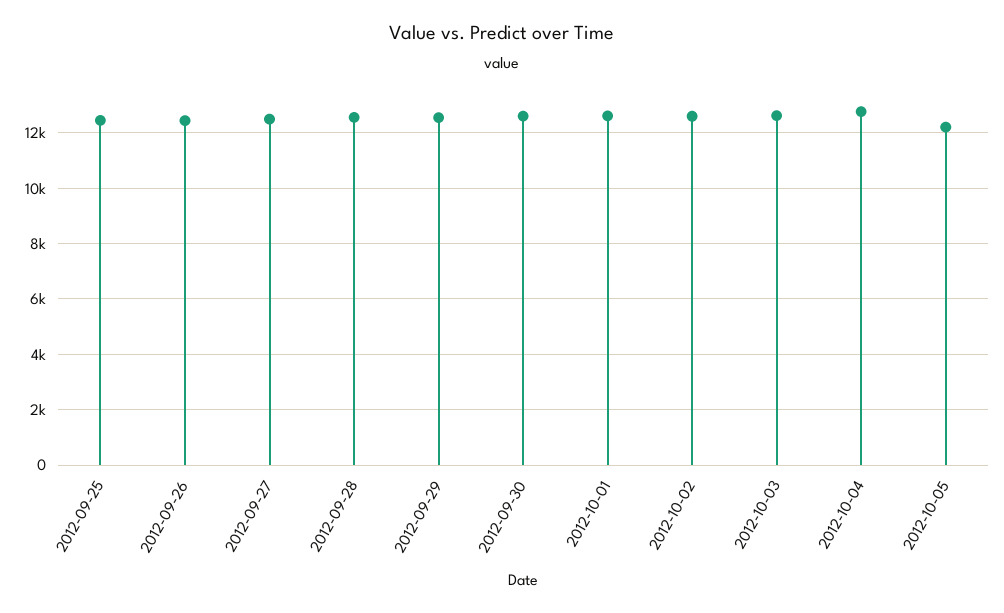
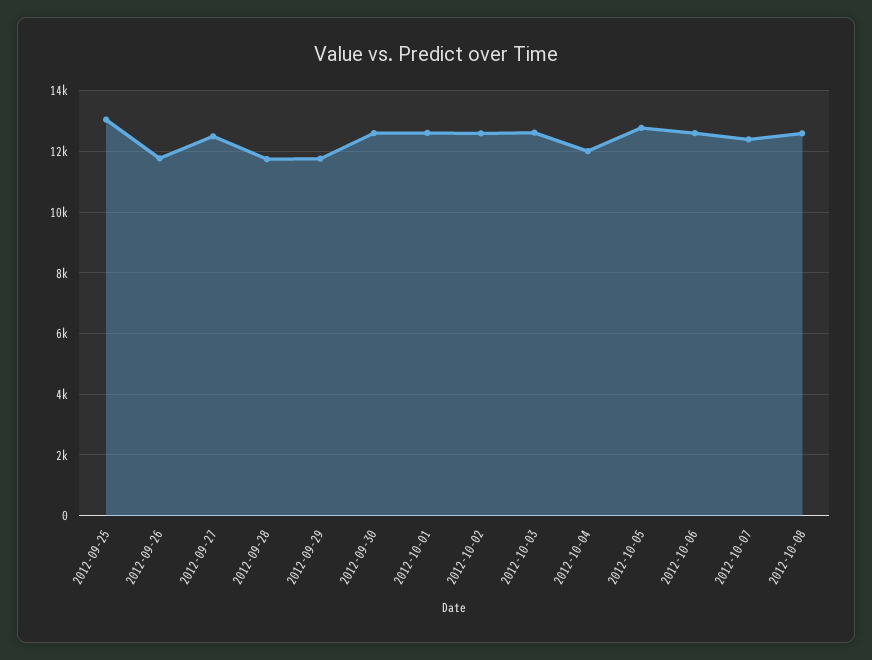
2012-09-25: 12500 -> 13000
2012-09-26: 12500 -> 11800
2012-09-28: 12500 -> 11800
2012-09-29: 12500 -> 11800
2012-10-04: 12750 -> 12000
2012-10-05: 12250 -> 12800
2012-10-06: none -> 12600
2012-10-07: none -> 12400
2012-10-08: none -> 12600

